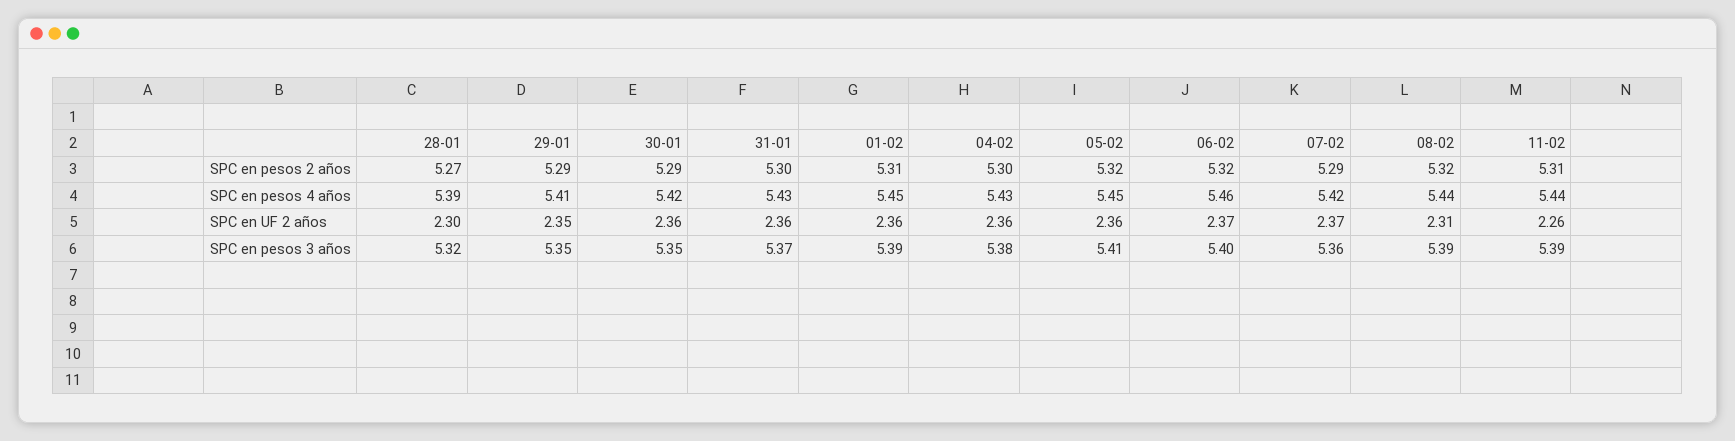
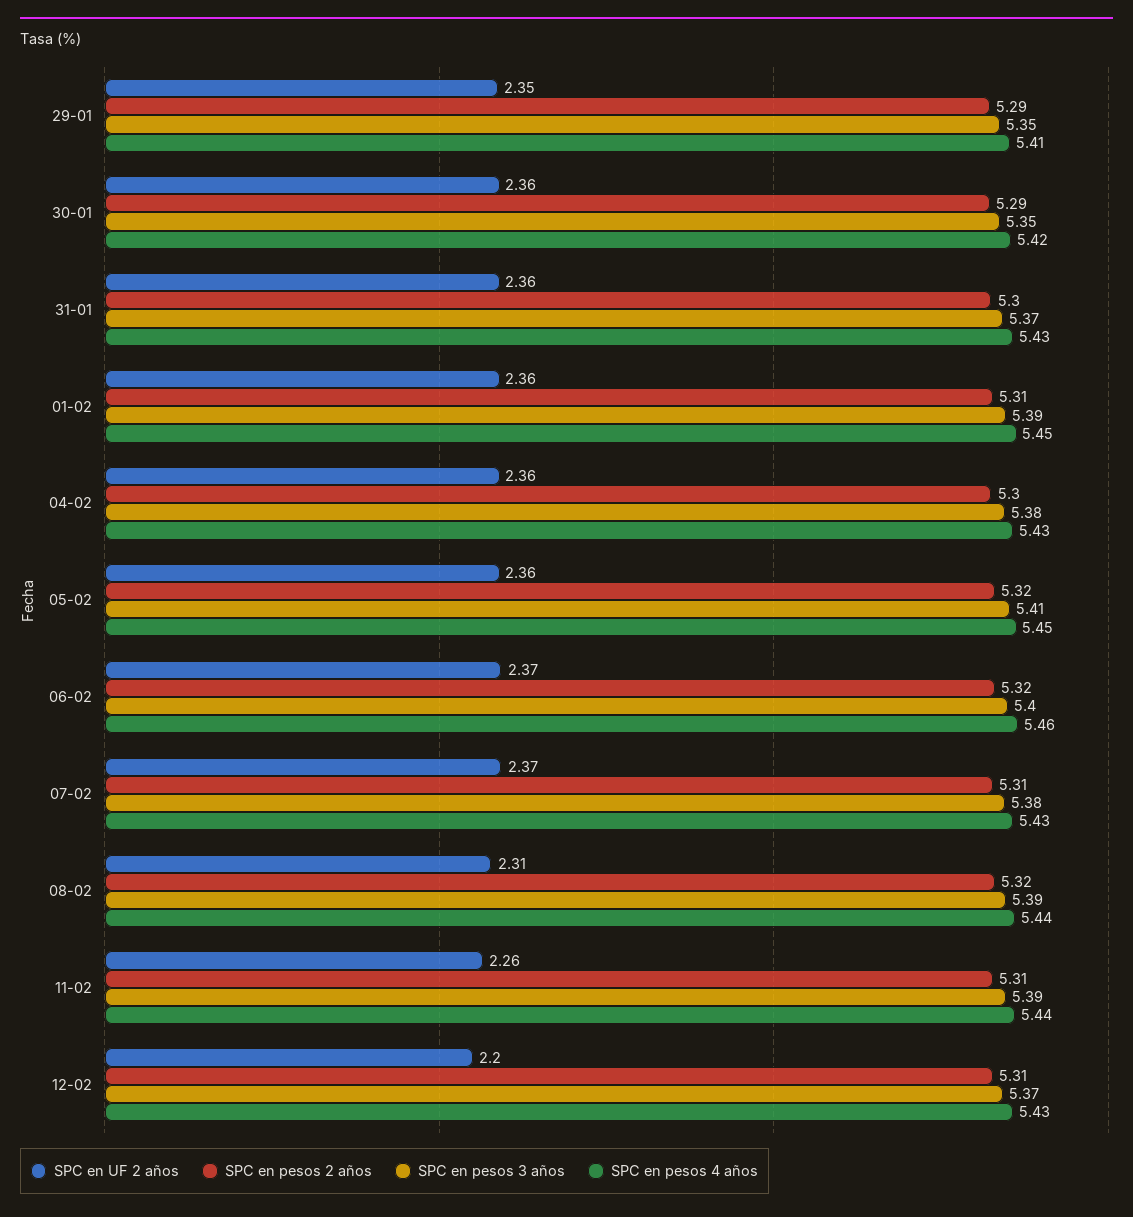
SPC en pesos 2 años, 28-01: 5.27 -> none
SPC en pesos 2 años, 07-02: 5.29 -> 5.31
SPC en pesos 4 años, 28-01: 5.39 -> none
SPC en pesos 4 años, 07-02: 5.42 -> 5.43
SPC en UF 2 años, 28-01: 2.3 -> none
SPC en pesos 3 años, 28-01: 5.32 -> none
SPC en pesos 3 años, 07-02: 5.36 -> 5.38
SPC en UF 2 años, 12-02: none -> 2.2
SPC en pesos 2 años, 12-02: none -> 5.31
SPC en pesos 3 años, 12-02: none -> 5.37
SPC en pesos 4 años, 12-02: none -> 5.43

